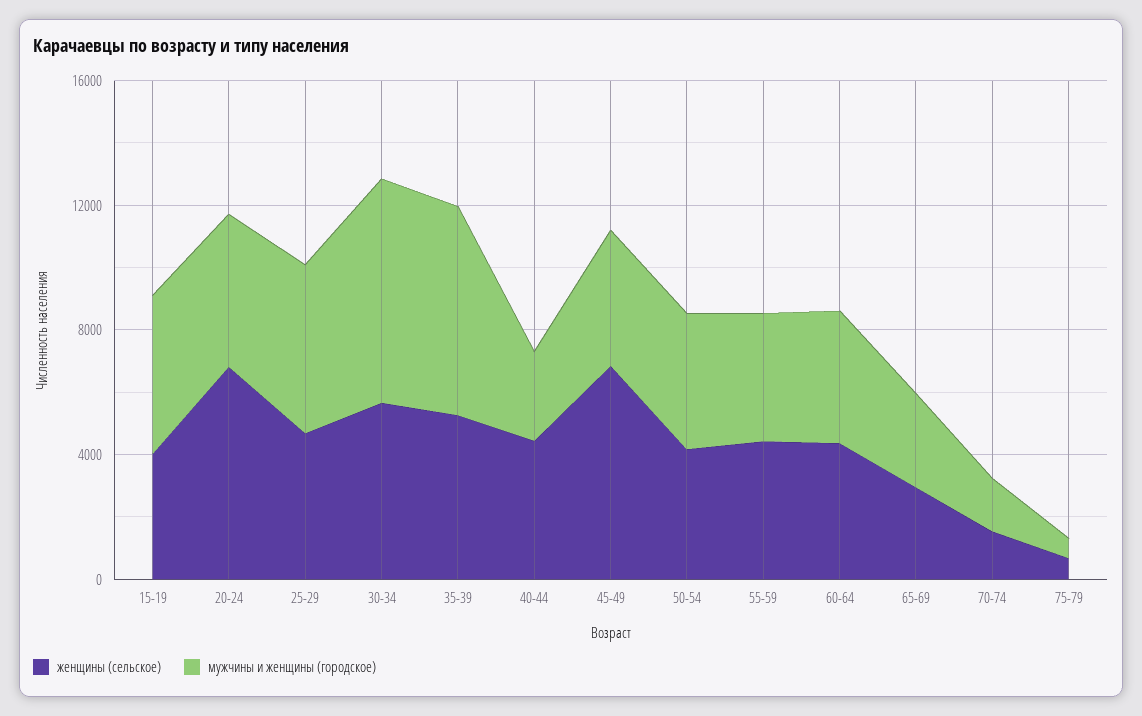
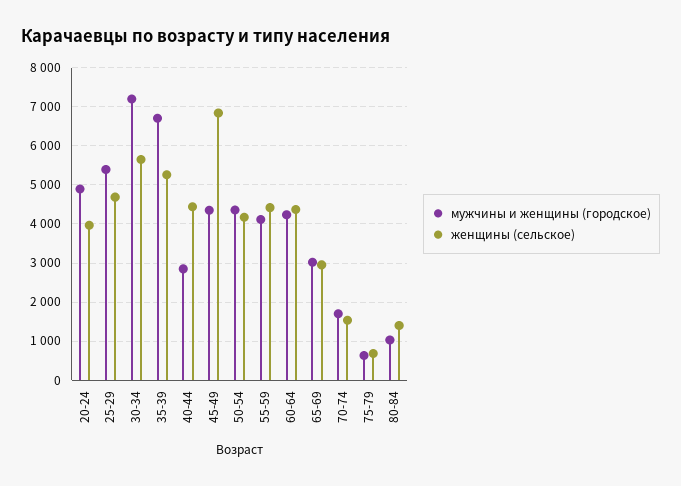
женщины (сельское), 15-19: 4000 -> none
мужчины и женщины (городское), 15-19: 5000 -> none
женщины (сельское), 20-24: 7000 -> 4000
мужчины и женщины (городское), 80-84: none -> 1000
женщины (сельское), 80-84: none -> 1400

